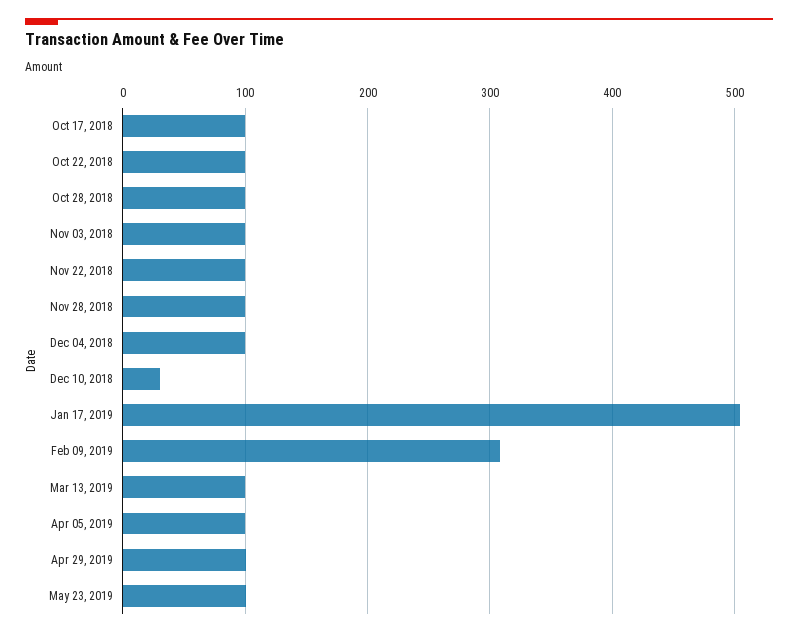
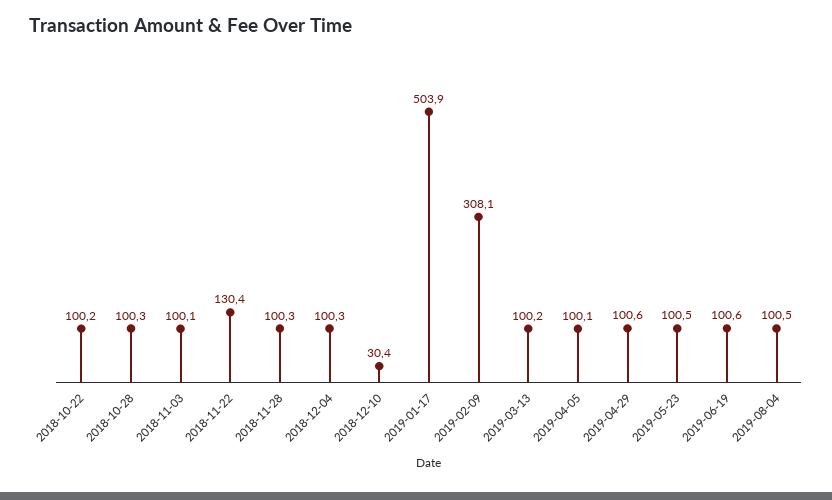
Oct 17, 2018: 100 -> none
Nov 22, 2018: 100 -> 130.4
2019-06-19: none -> 100.6
2019-08-04: none -> 100.5

